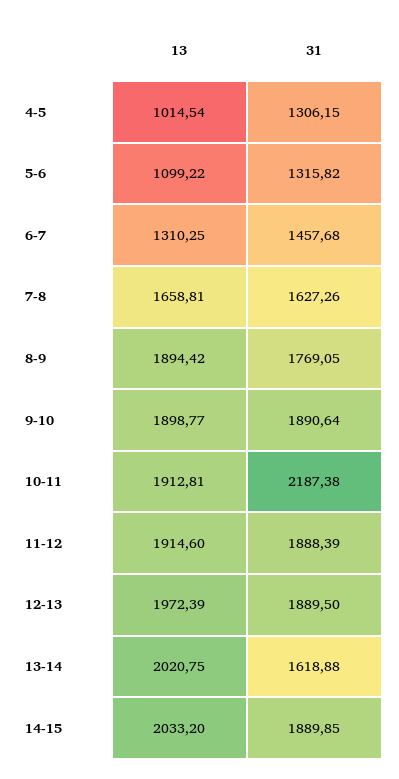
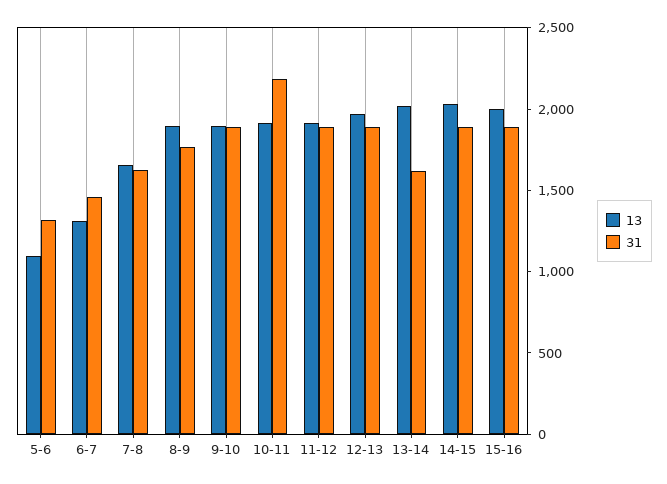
13, 4-5: 1014.54 -> none
31, 4-5: 1306.15 -> none
13, 15-16: none -> 2000
31, 15-16: none -> 1900

